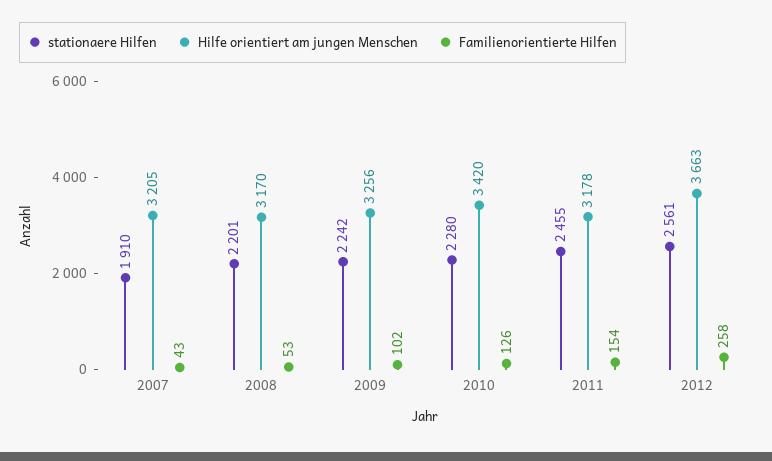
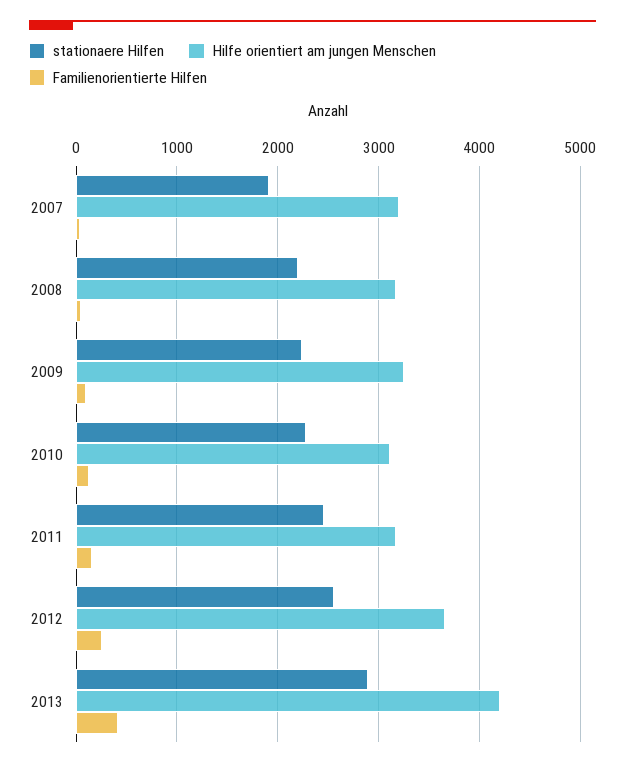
Hilfe orientiert am jungen Menschen, 2010: 3420 -> 3100
stationaere Hilfen, 2013: none -> 2900
Hilfe orientiert am jungen Menschen, 2013: none -> 4200
Familienorientierte Hilfen, 2013: none -> 400

